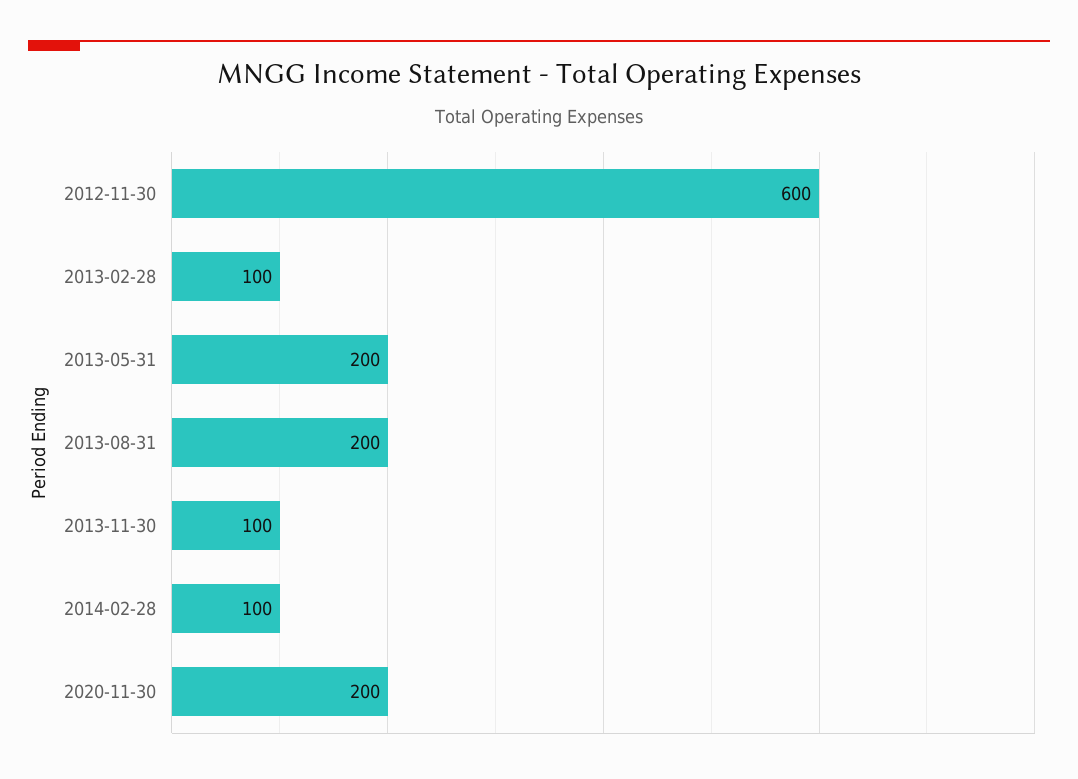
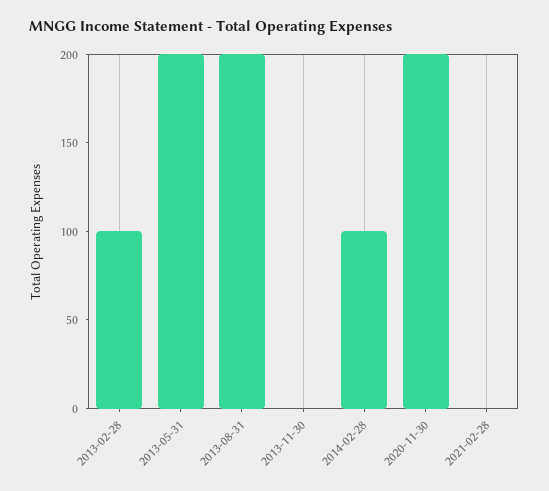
2012-11-30: 600 -> none
2013-11-30: 100 -> 0
2021-02-28: none -> 0

